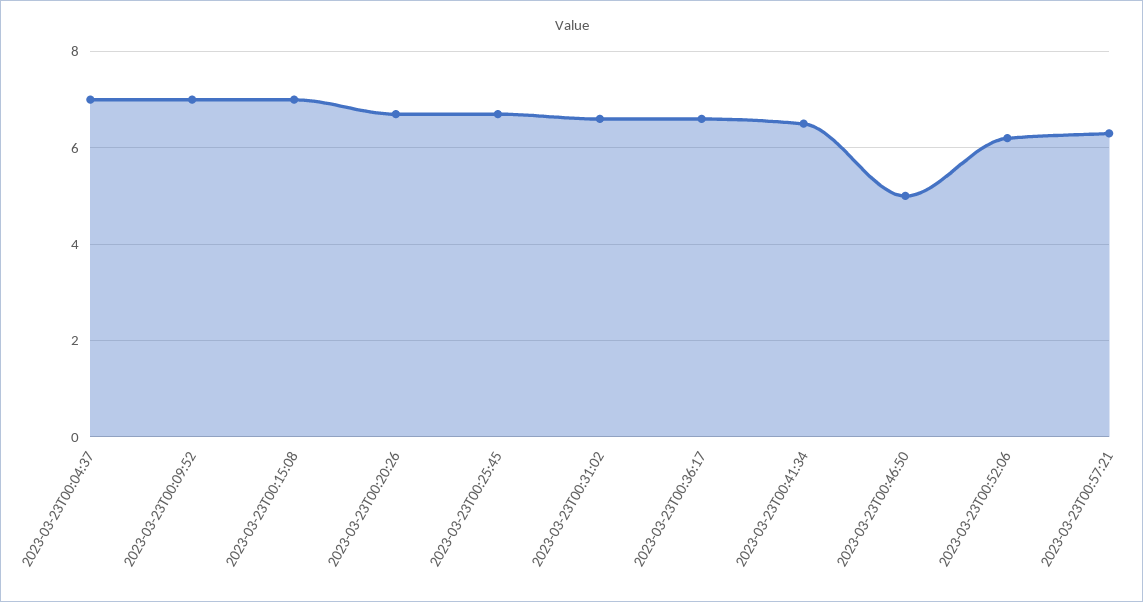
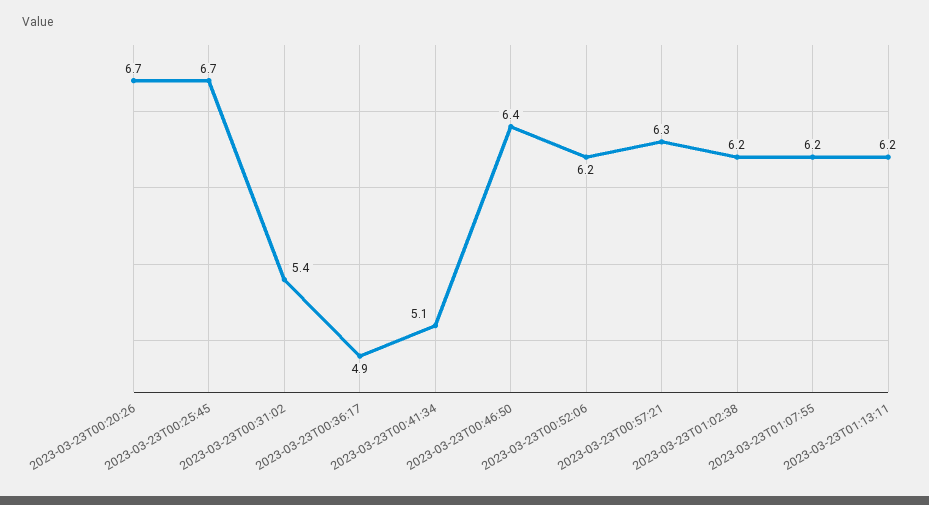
2023-03-23T00:04:37: 7 -> none
2023-03-23T00:09:52: 7 -> none
2023-03-23T00:15:08: 7 -> none
2023-03-23T00:31:02: 6.5 -> 5.4
2023-03-23T00:36:17: 6.5 -> 4.9
2023-03-23T00:41:34: 6.5 -> 5.1
2023-03-23T00:46:50: 5 -> 6.4
2023-03-23T01:02:38: none -> 6.2
2023-03-23T01:07:55: none -> 6.2
2023-03-23T01:13:11: none -> 6.2

